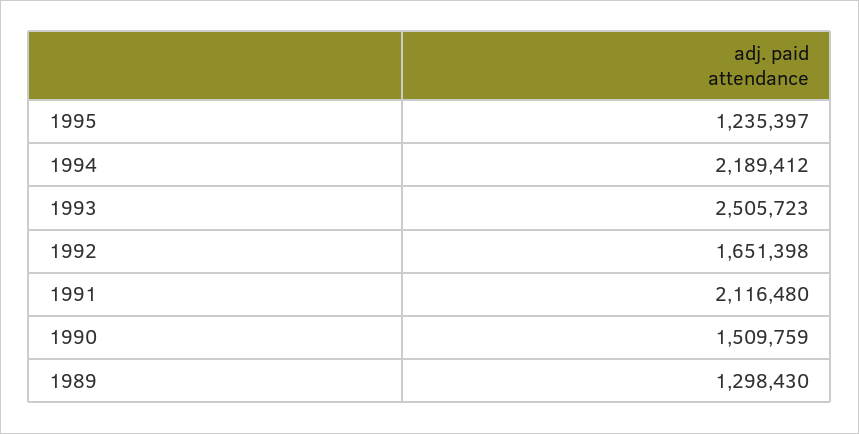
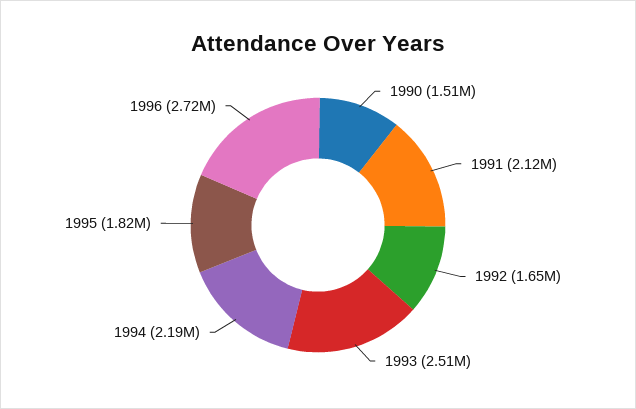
1995: 1235397 -> 1820000
1989: 1298430 -> none
1996: none -> 2720000

